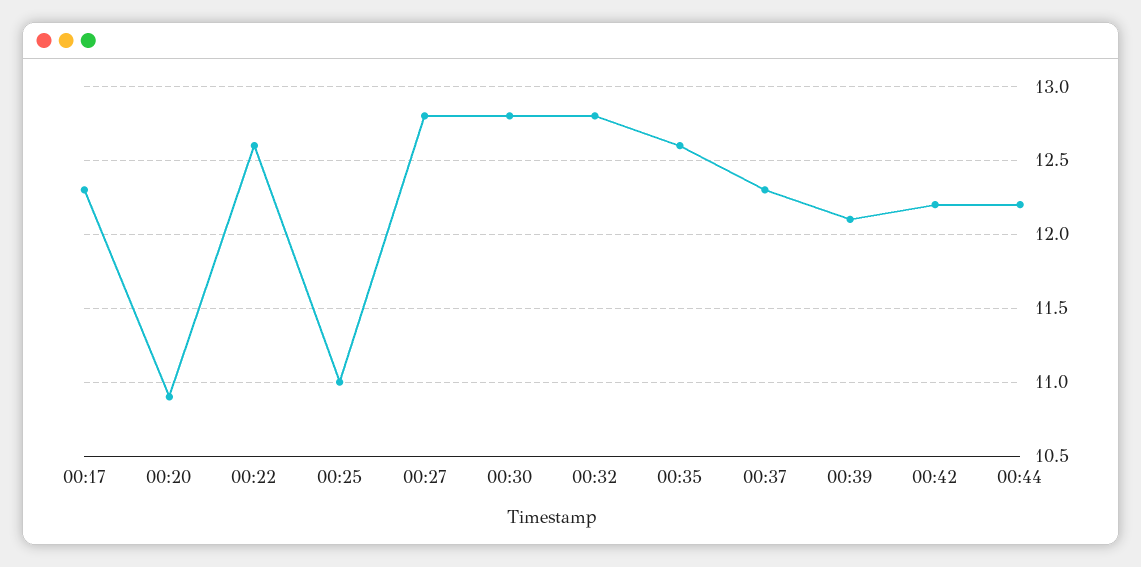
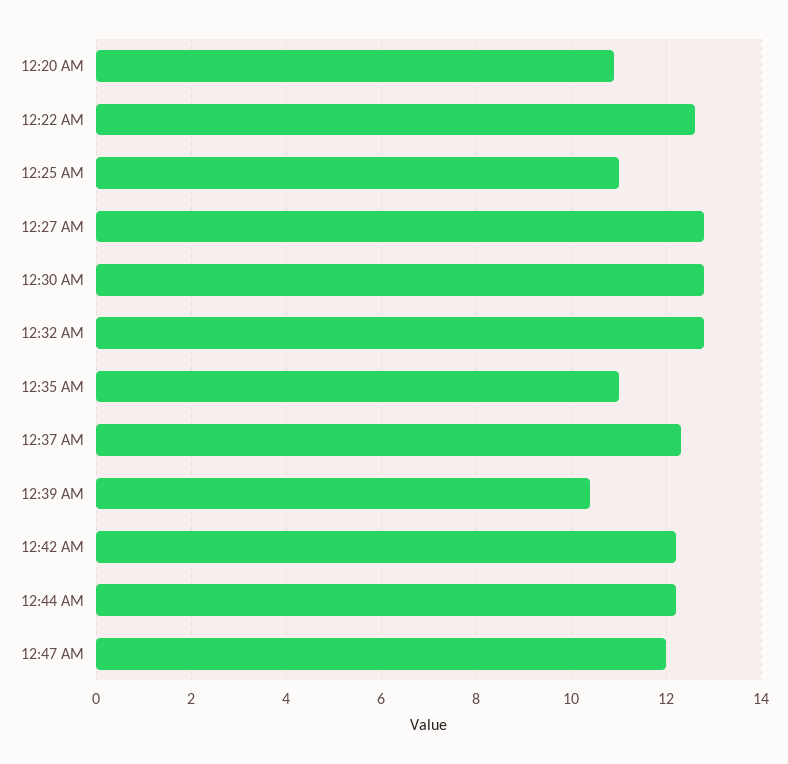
00:17: 12.3 -> none
00:35: 12.6 -> 11
00:39: 12.1 -> 10.5
12:47 AM: none -> 12

